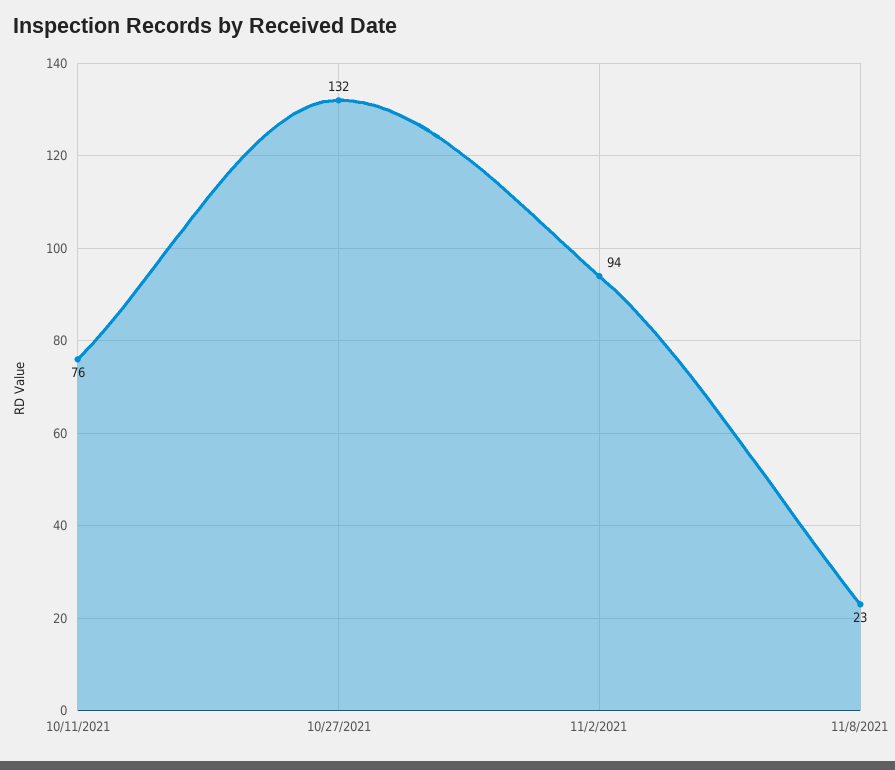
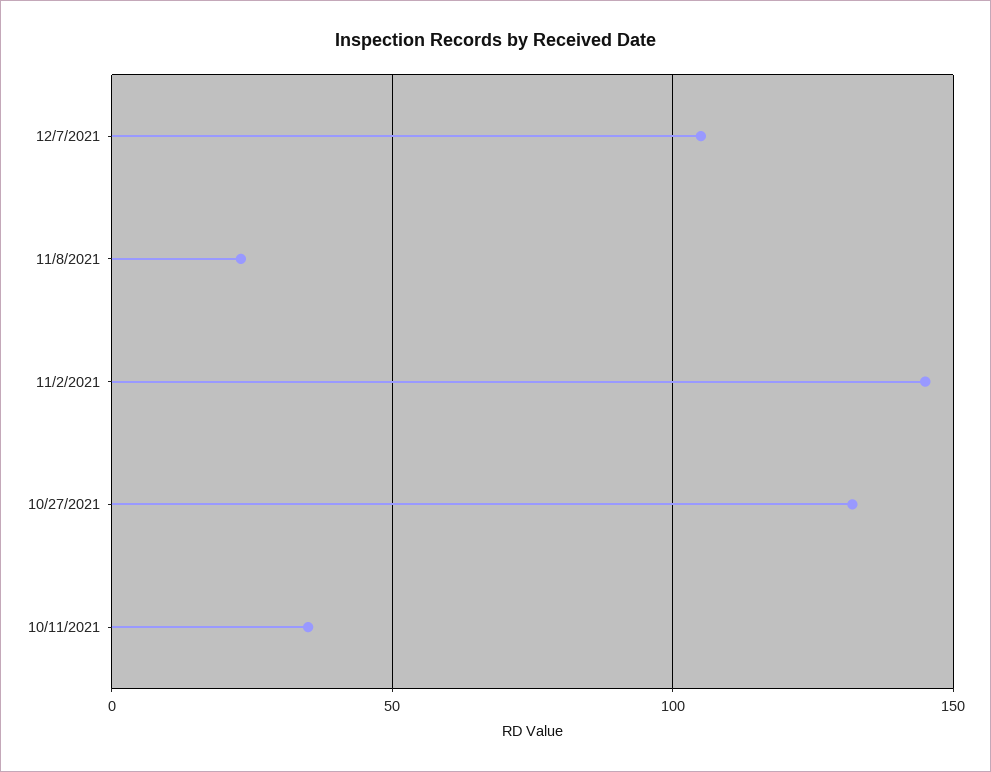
10/11/2021: 76 -> 35
11/2/2021: 94 -> 145
12/7/2021: none -> 105

